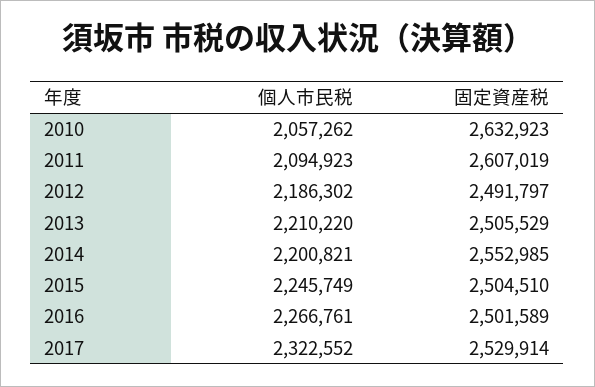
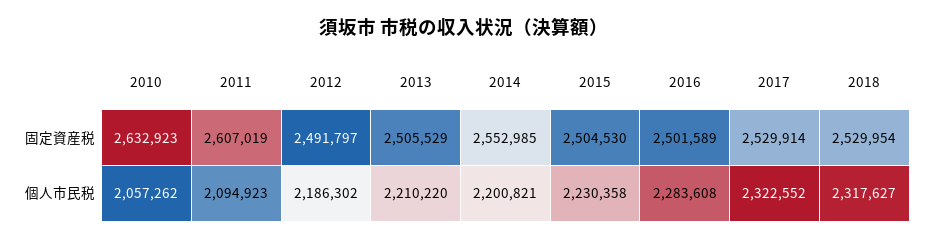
個人市民税, 2015: 2245749 -> 2230358
固定資産税, 2015: 2504510 -> 2504530
個人市民税, 2016: 2266761 -> 2283608
固定資産税, 2018: none -> 2529954
個人市民税, 2018: none -> 2317627

